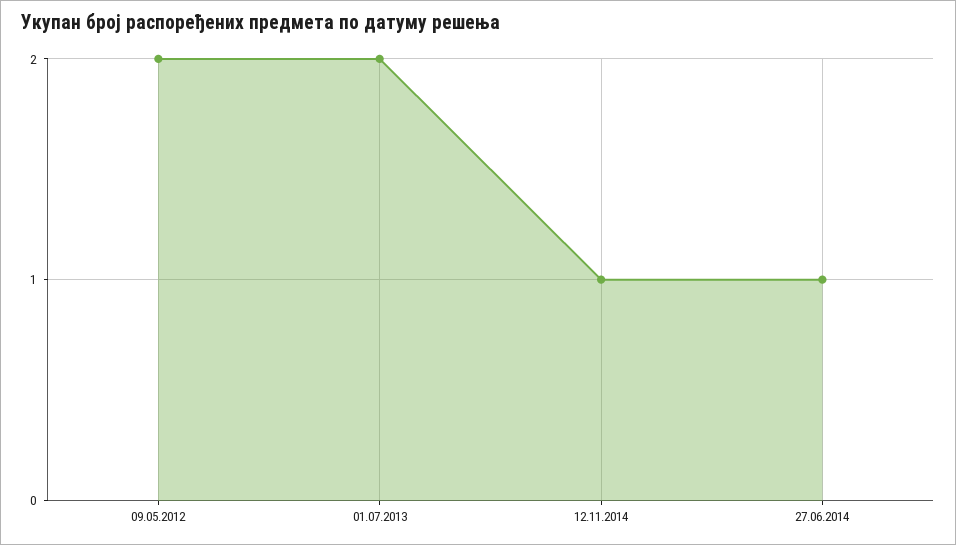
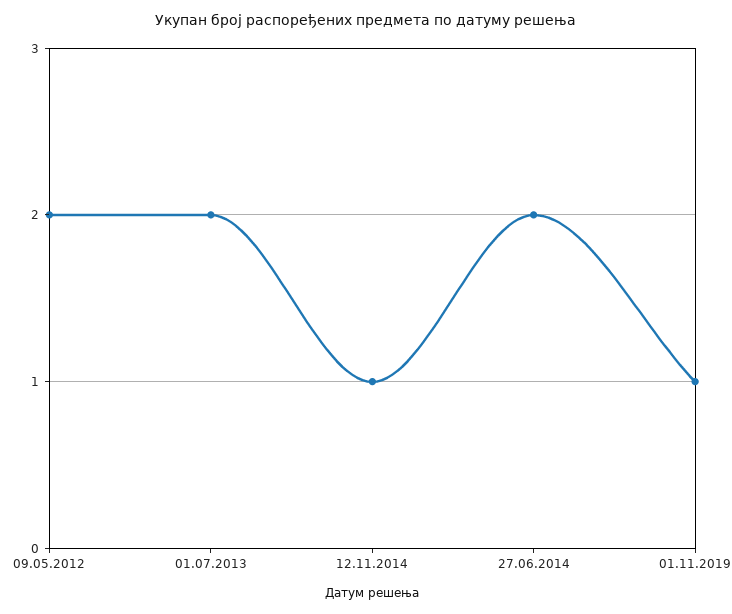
27.06.2014: 1 -> 2
01.11.2019: none -> 1

